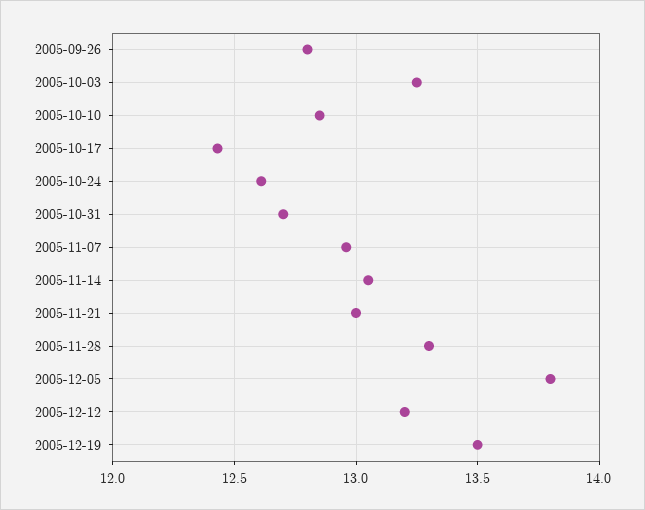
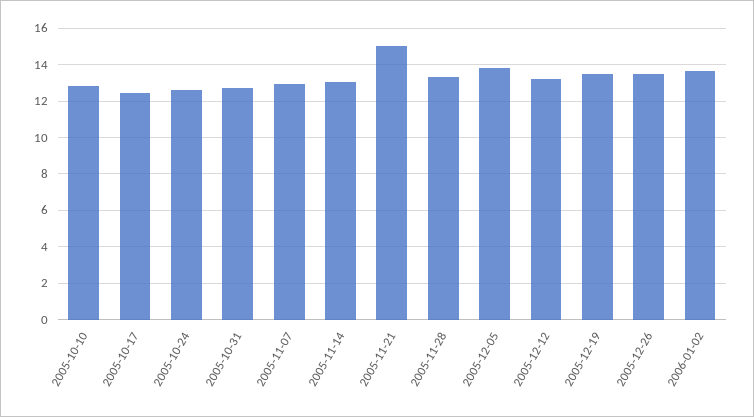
2005-09-26: 12.8 -> none
2005-10-03: 13.25 -> none
2005-11-21: 13 -> 15
2005-12-26: none -> 13.5
2006-01-02: none -> 13.5

